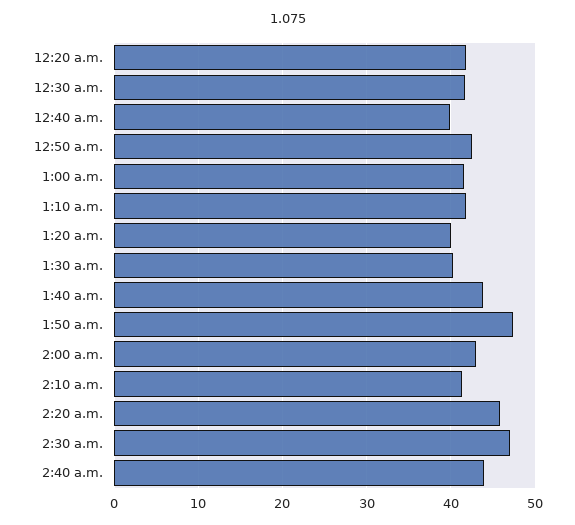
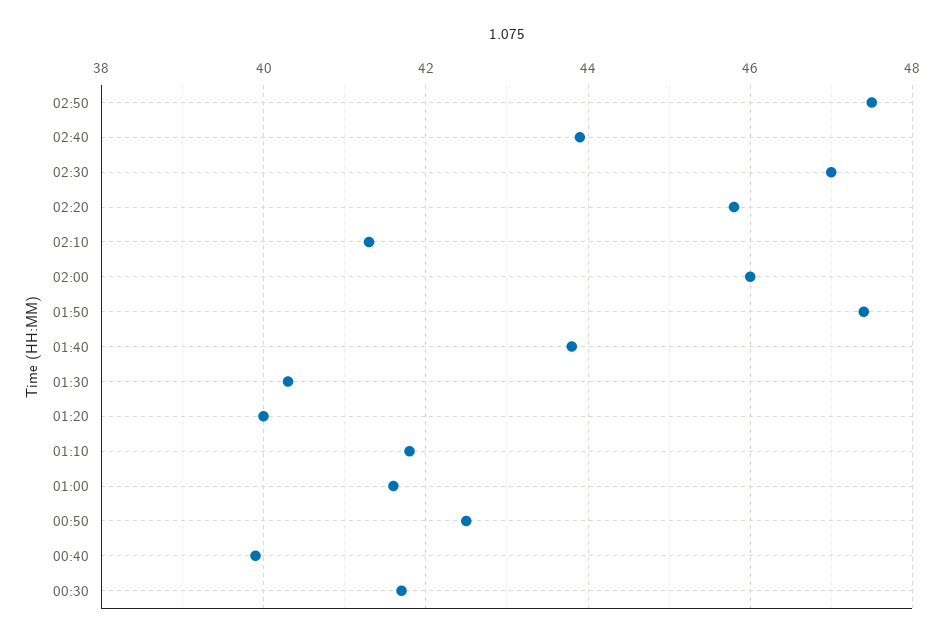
12:20 a.m.: 42 -> none
2:00 a.m.: 43 -> 46
02:50: none -> 47.5

